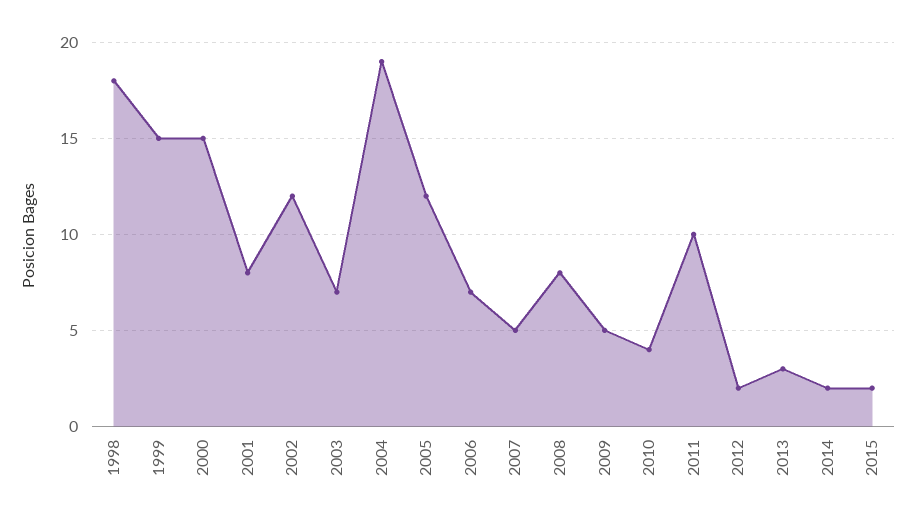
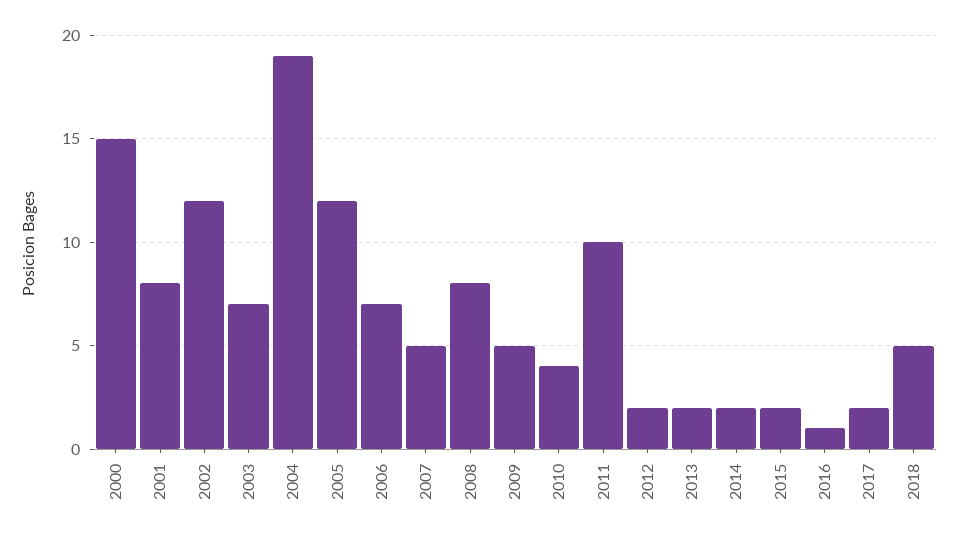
1998: 18 -> none
1999: 15 -> none
2013: 3 -> 2
2016: none -> 1
2017: none -> 2
2018: none -> 5

